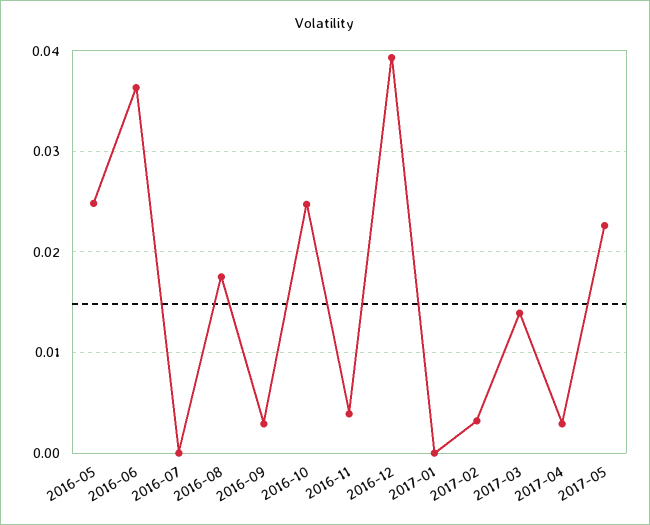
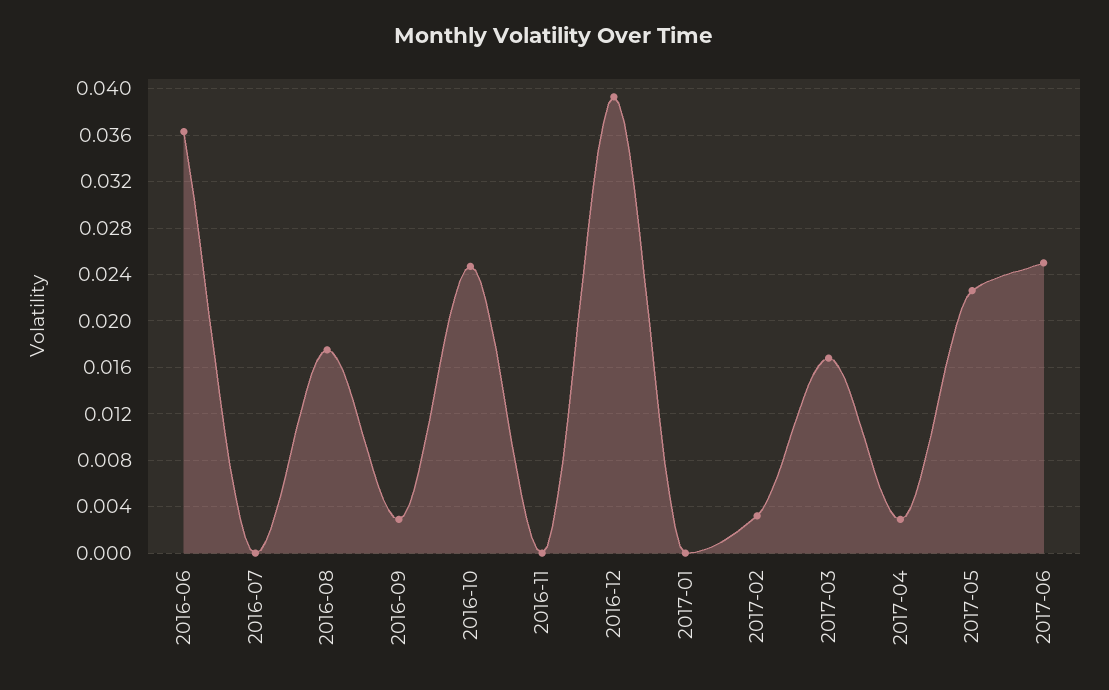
2016-05: 0.025 -> none
2016-11: 0.004 -> 0
2017-03: 0.014 -> 0.017
2017-06: none -> 0.025

